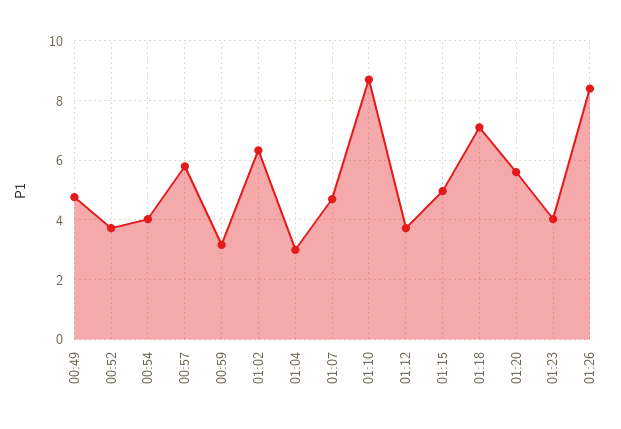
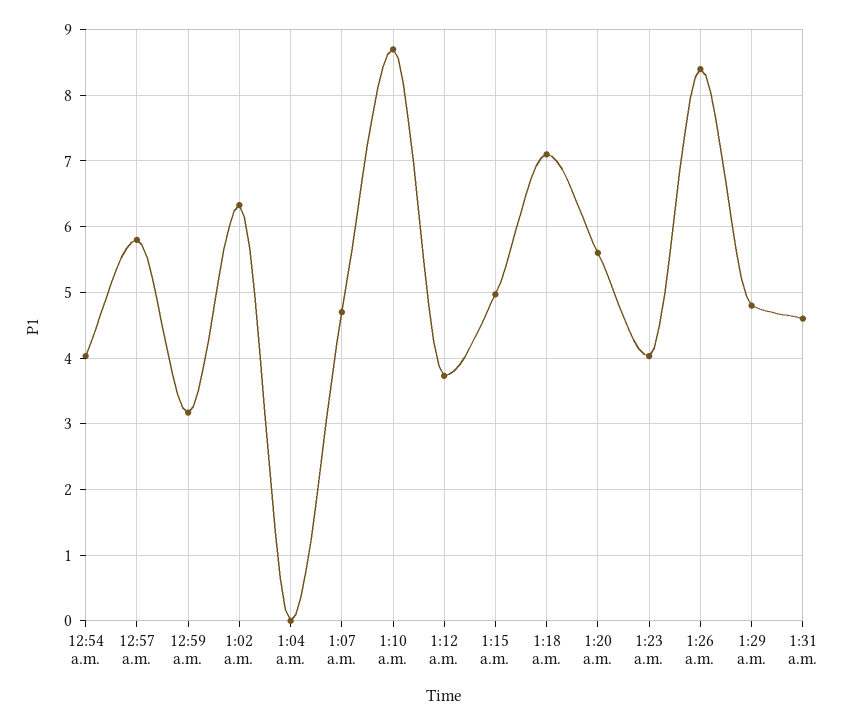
00:49: 4.75 -> none
00:52: 3.75 -> none
01:04: 3 -> 0
1:29 a.m.: none -> 4.8
1:31 a.m.: none -> 4.6

